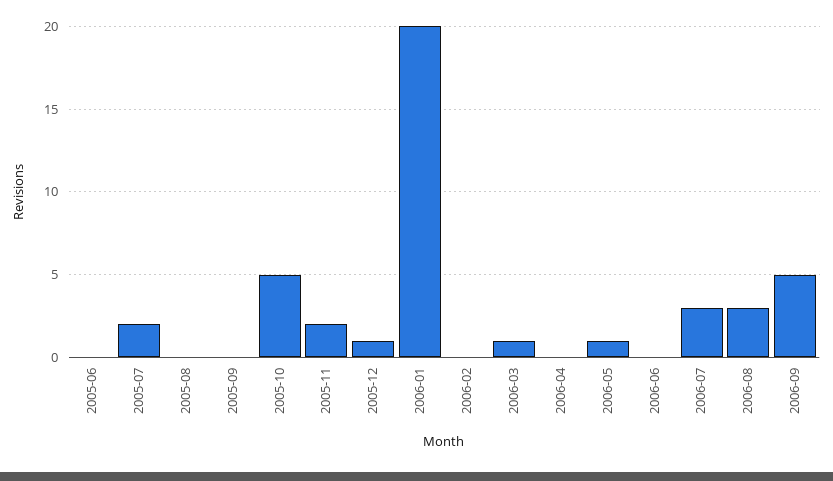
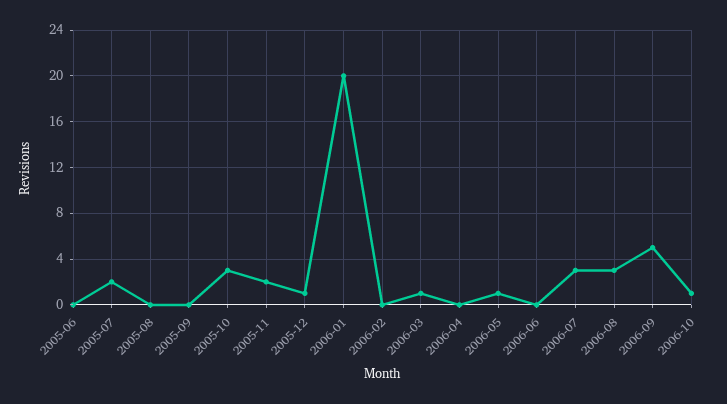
2005-10: 5 -> 3
2006-10: none -> 1

